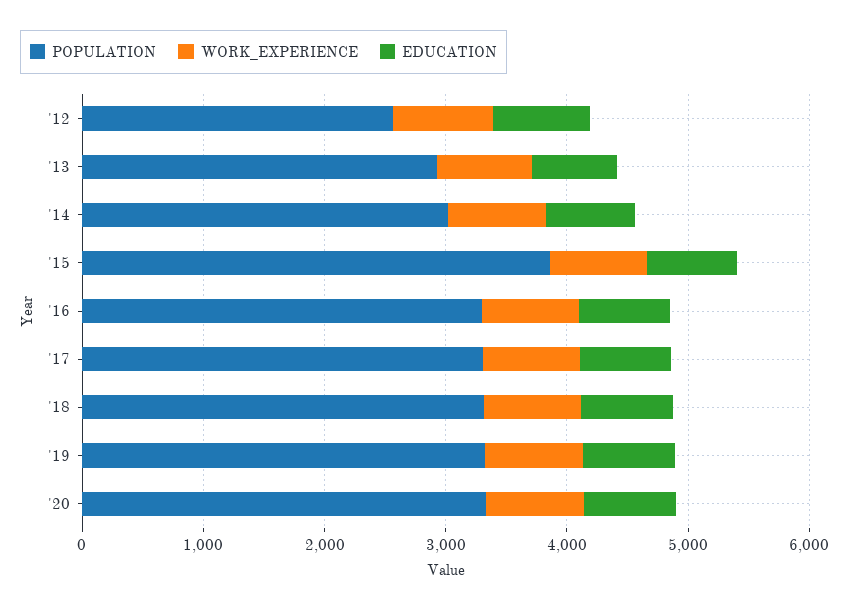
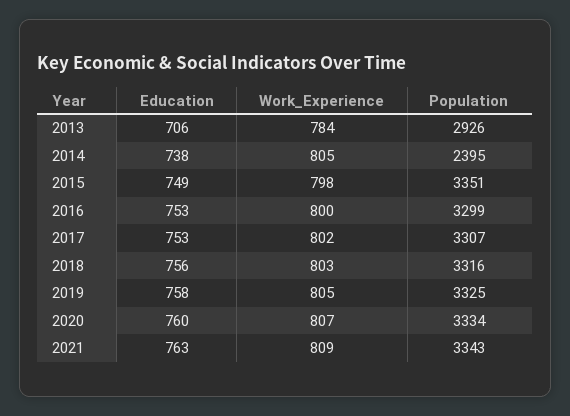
POPULATION, '12: 2600 -> none
WORK_EXPERIENCE, '12: 800 -> none
EDUCATION, '12: 800 -> none
POPULATION, '14: 3000 -> 2395
POPULATION, '15: 3800 -> 3351
EDUCATION, 2021: none -> 763
WORK_EXPERIENCE, 2021: none -> 809
POPULATION, 2021: none -> 3343

